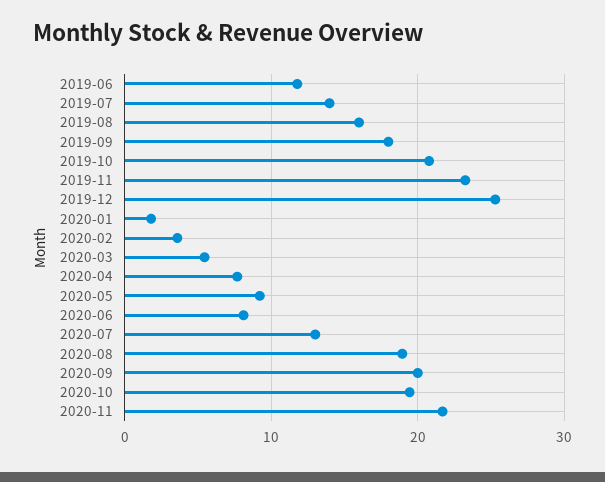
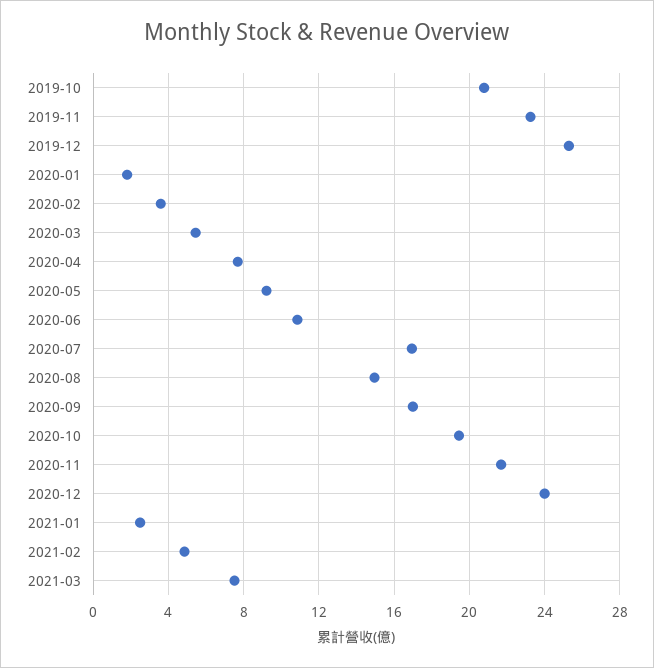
2019-06: 12 -> none
2019-07: 14 -> none
2019-08: 16 -> none
2019-09: 18 -> none
2020-06: 8 -> 11
2020-07: 13 -> 17
2020-08: 19 -> 15
2020-09: 20 -> 17
2020-12: none -> 24
2021-01: none -> 2.5
2021-02: none -> 5
2021-03: none -> 7.5

